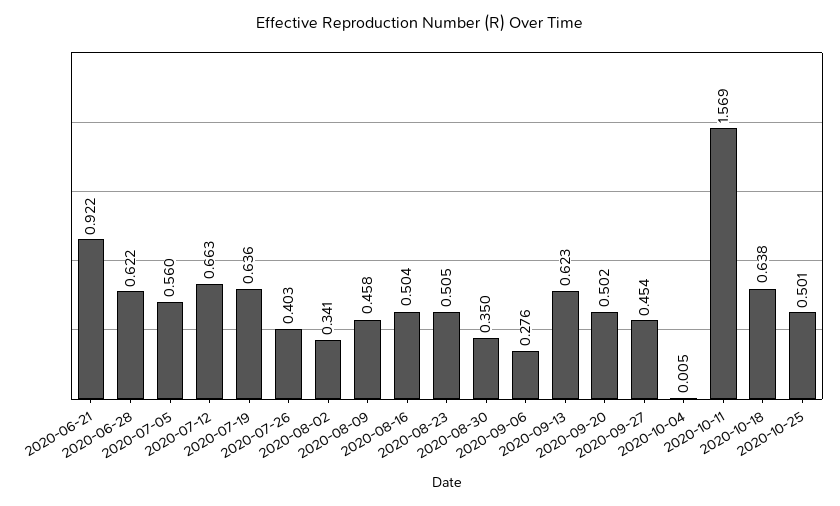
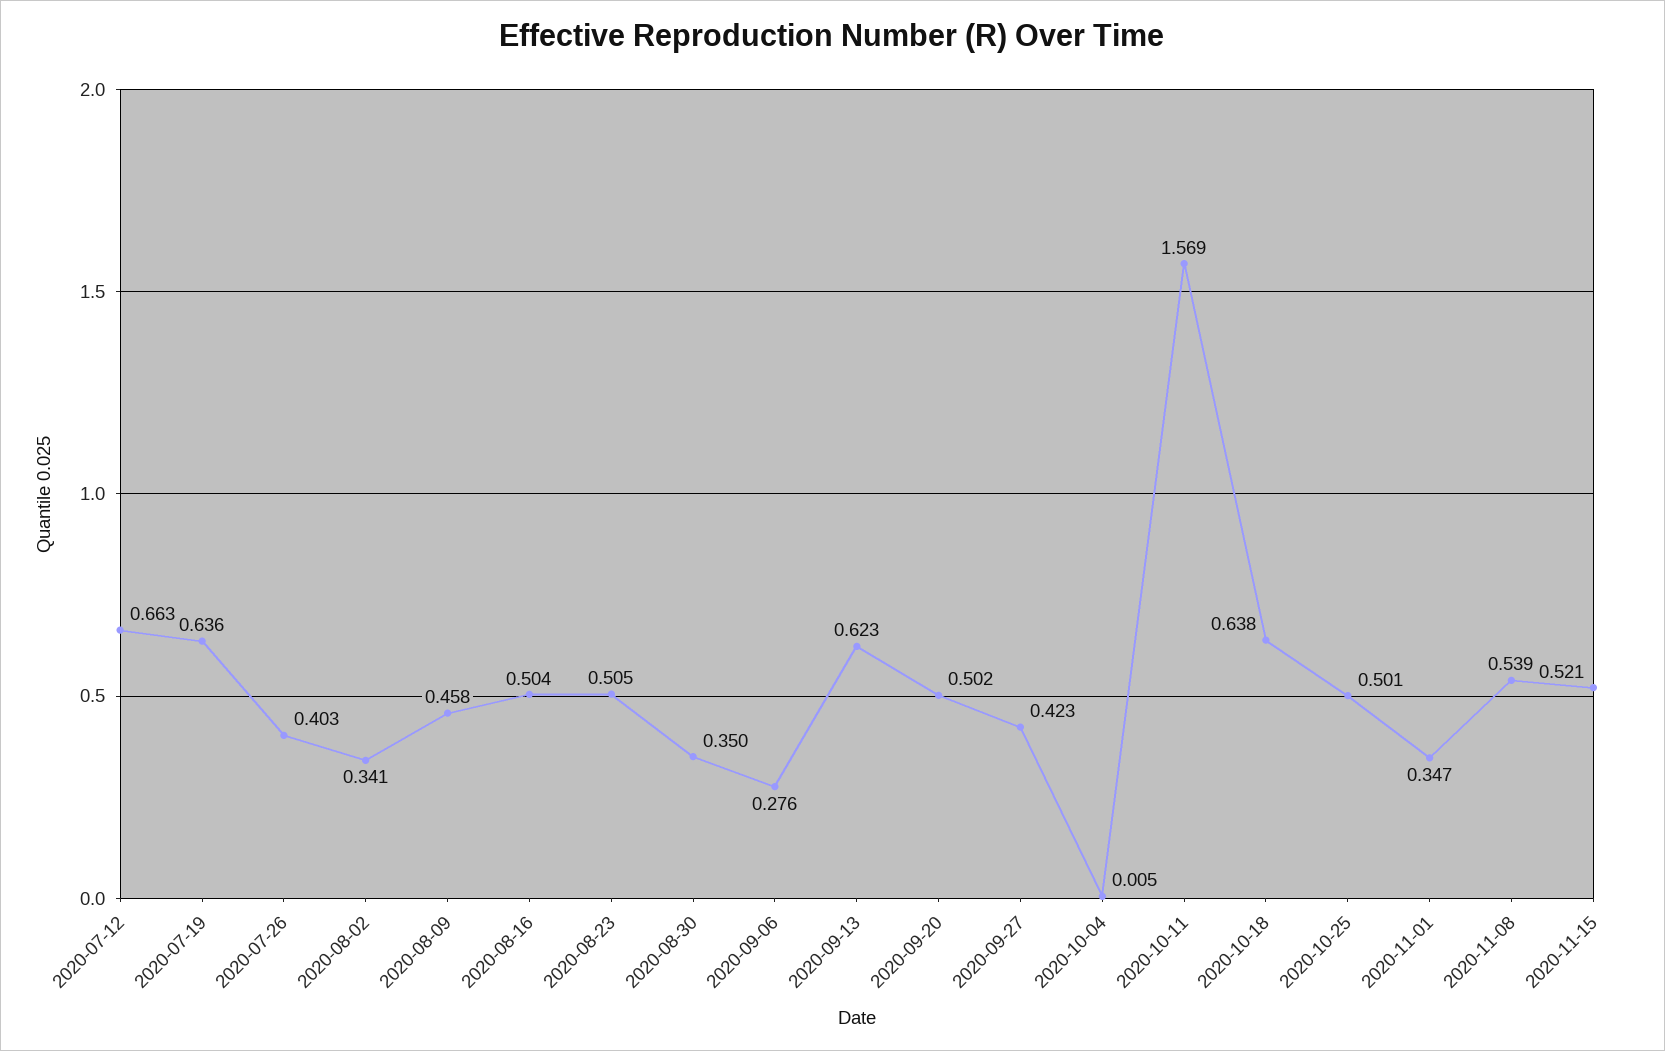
2020-06-21: 0.922 -> none
2020-06-28: 0.622 -> none
2020-07-05: 0.56 -> none
2020-09-27: 0.454 -> 0.423
2020-11-01: none -> 0.347
2020-11-08: none -> 0.539
2020-11-15: none -> 0.521

